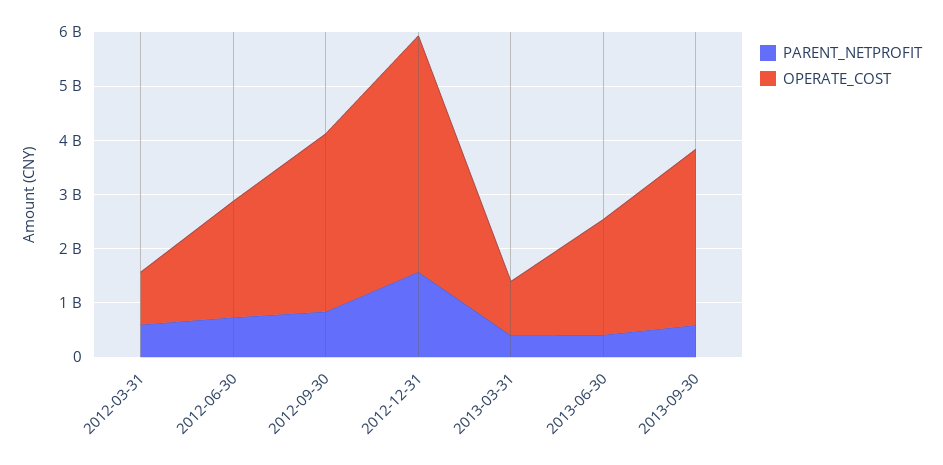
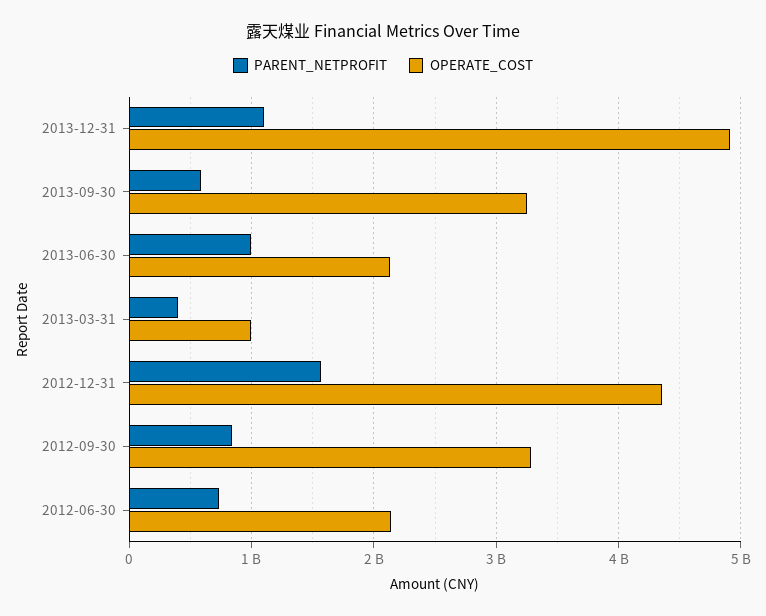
PARENT_NETPROFIT, 2012-03-31: 600000000 -> none
OPERATE_COST, 2012-03-31: 1000000000 -> none
PARENT_NETPROFIT, 2013-06-30: 400000000 -> 1000000000
PARENT_NETPROFIT, 2013-12-31: none -> 1100000000
OPERATE_COST, 2013-12-31: none -> 4900000000

